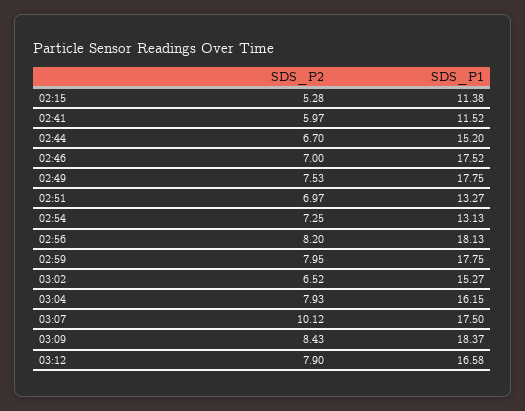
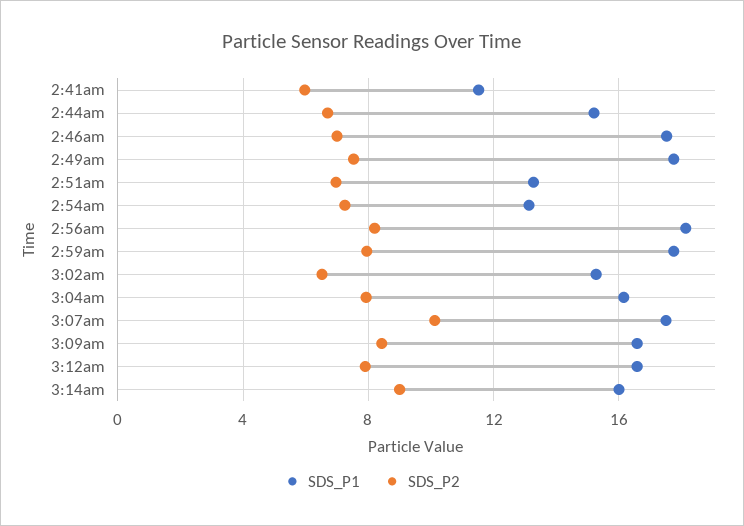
SDS_P2, 02:15: 5.28 -> none
SDS_P1, 02:15: 11.38 -> none
SDS_P1, 03:09: 18.37 -> 16.5
SDS_P1, 3:14am: none -> 16
SDS_P2, 3:14am: none -> 9

